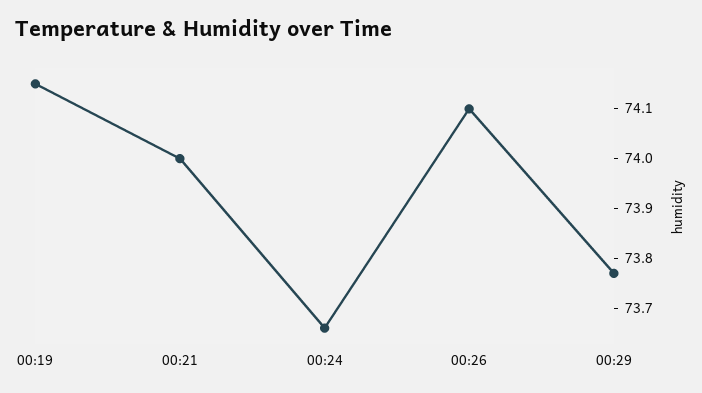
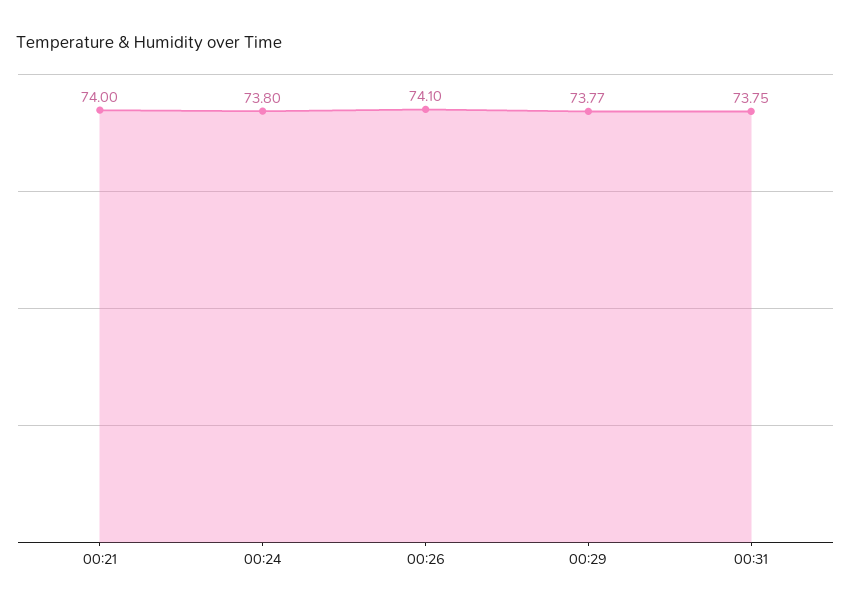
00:19: 74.15 -> none
00:24: 73.65 -> 73.8
00:31: none -> 73.75

